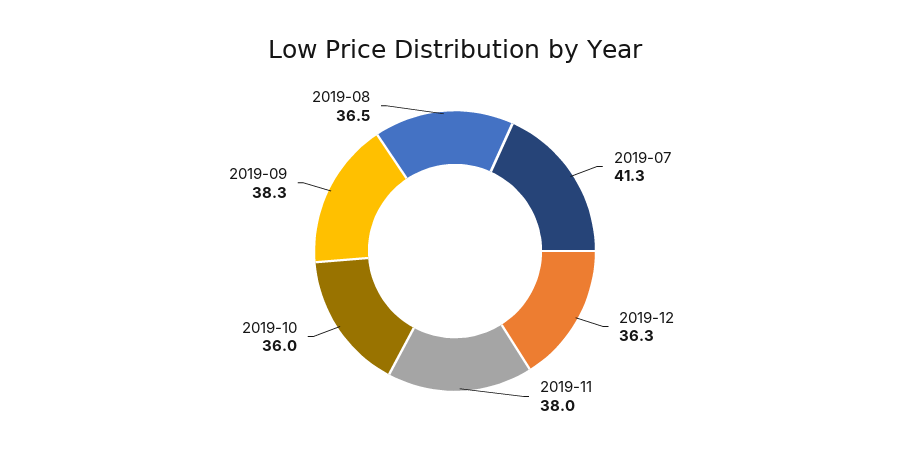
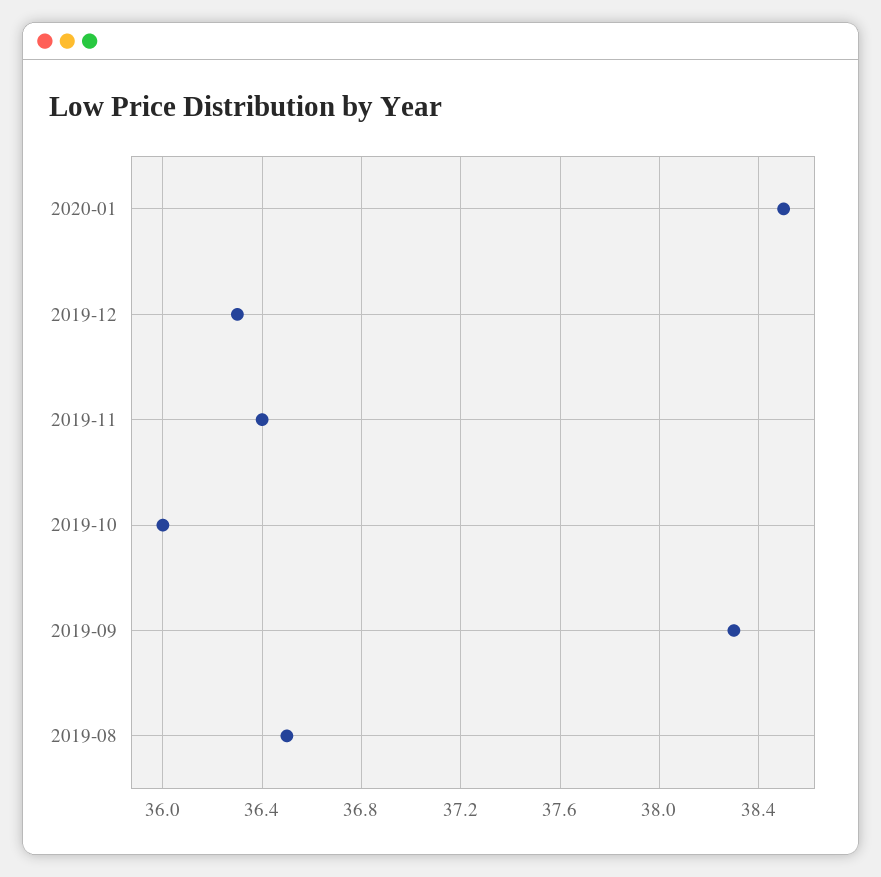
2019-07: 41.3 -> none
2019-11: 38 -> 36.4
2020-01: none -> 38.5

